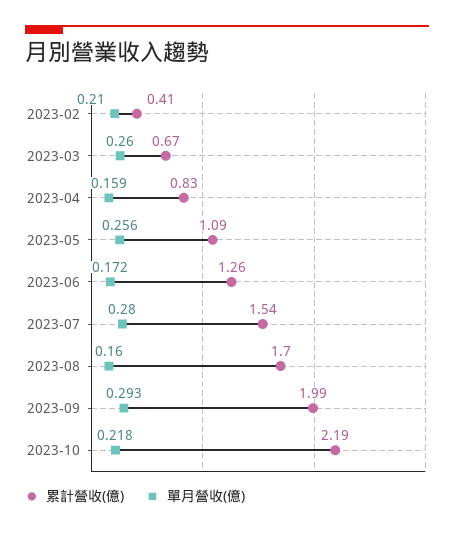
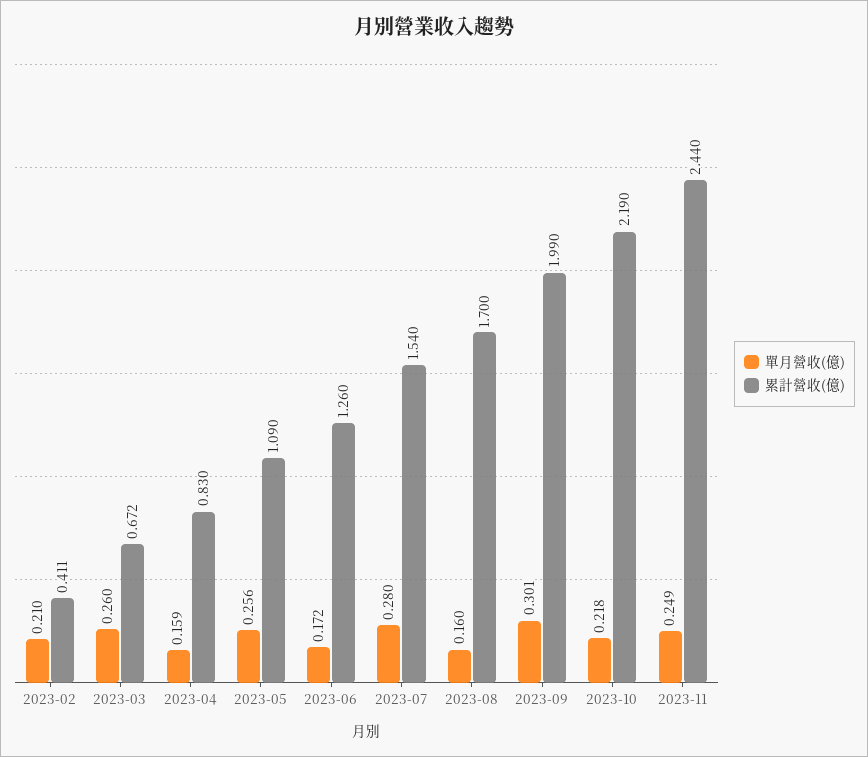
單月營收(億), 2023-09: 0.293 -> 0.301
單月營收(億), 2023-11: none -> 0.249
累計營收(億), 2023-11: none -> 2.44

